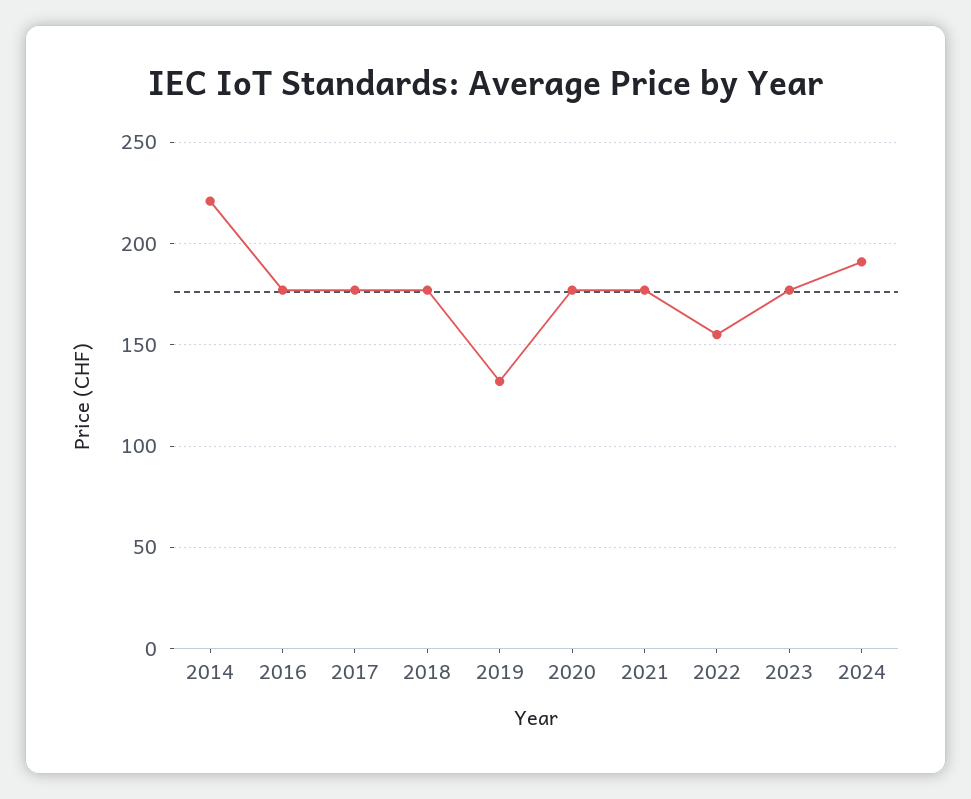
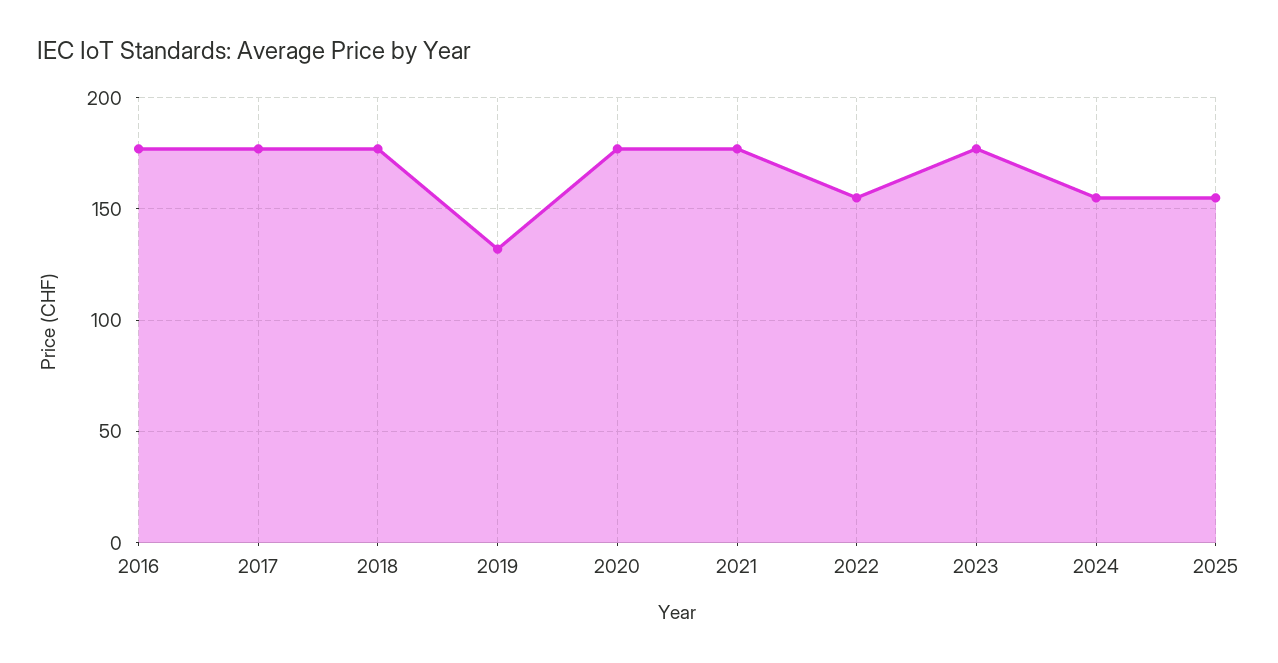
2014: 220 -> none
2024: 190 -> 155
2025: none -> 155

